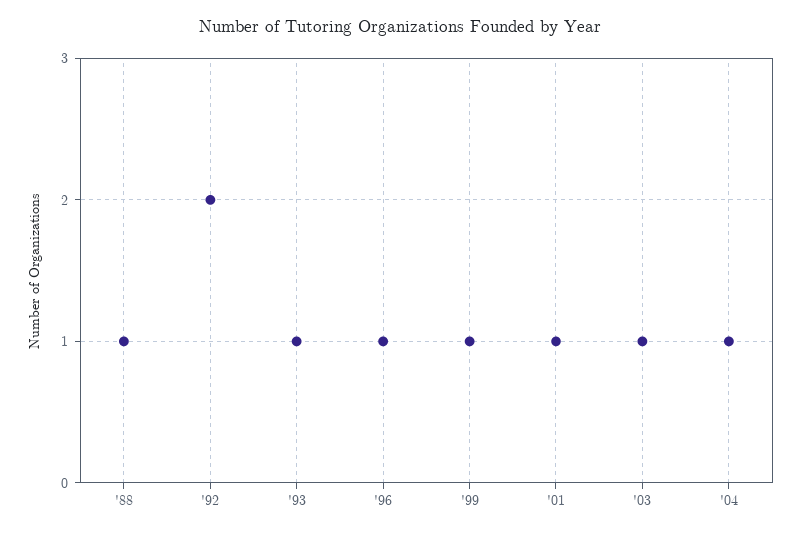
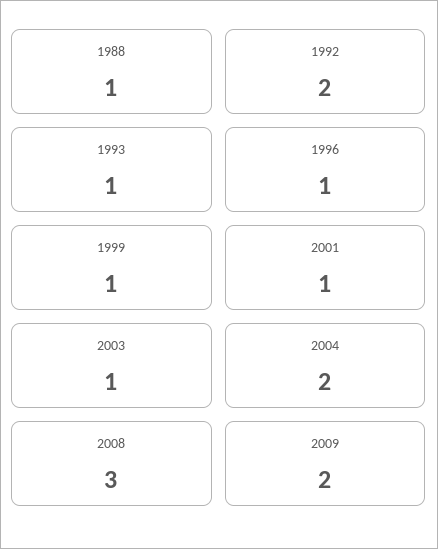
'04: 1 -> 2
2008: none -> 3
2009: none -> 2

